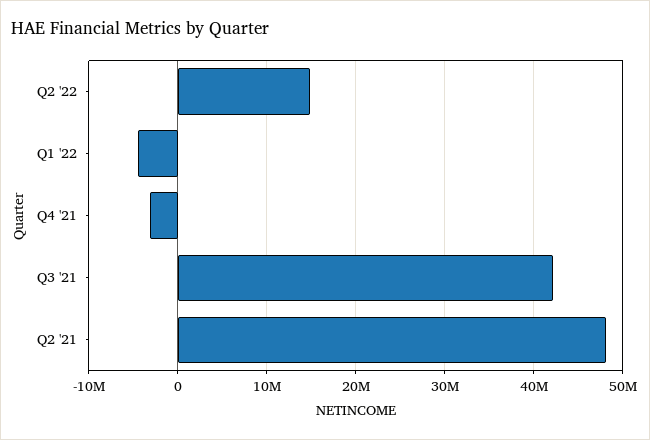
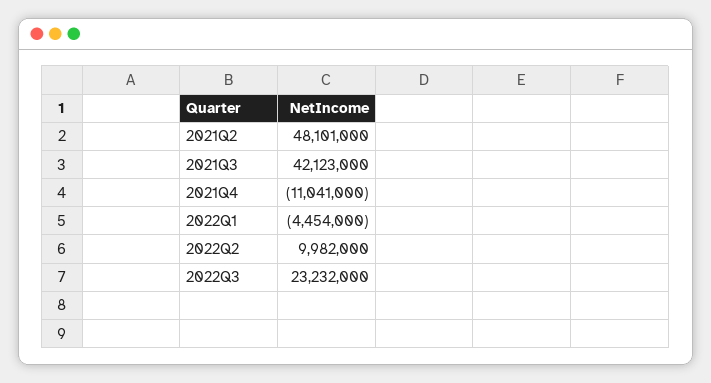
Q2 '22: 15000000 -> 9982000
Q4 '21: -3000000 -> -11041000
2022Q3: none -> 23232000

